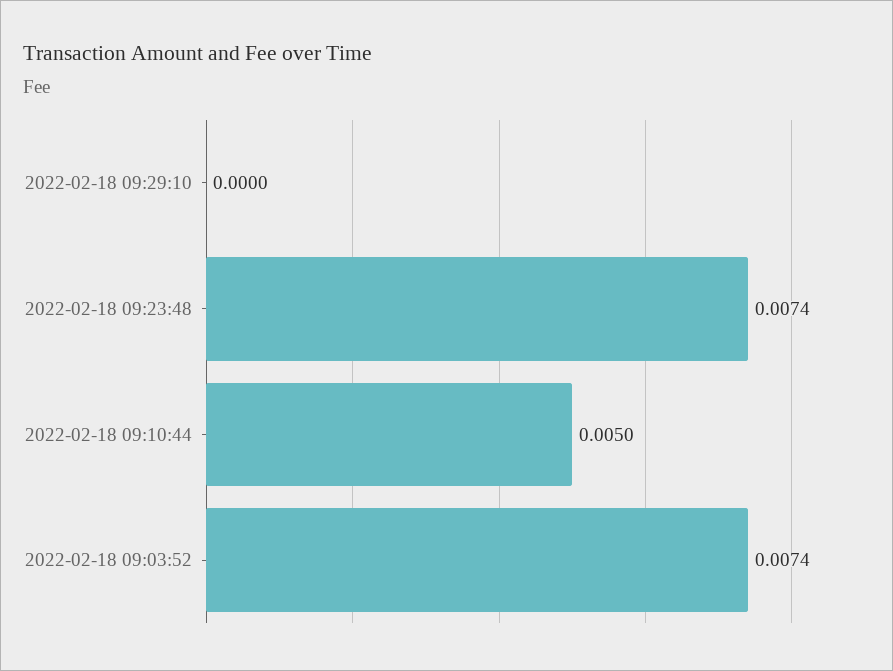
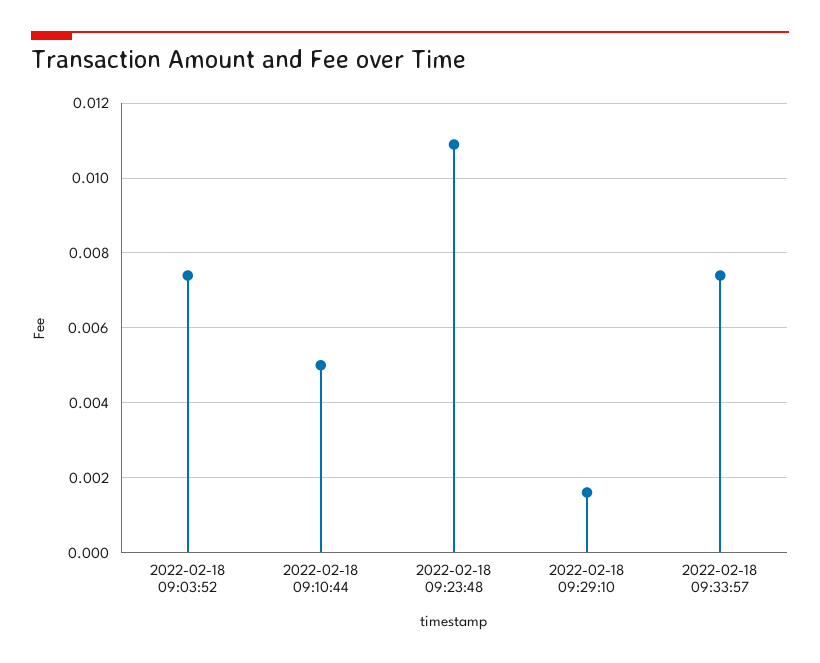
2022-02-18 09:29:10: 0 -> 0.0015
2022-02-18 09:23:48: 0.0074 -> 0.011
2022-02-18 09:33:57: none -> 0.0075

